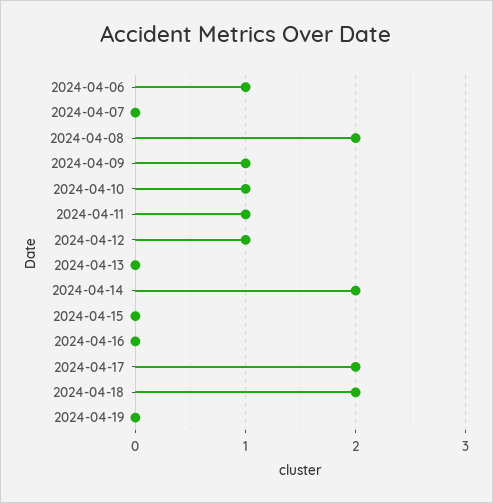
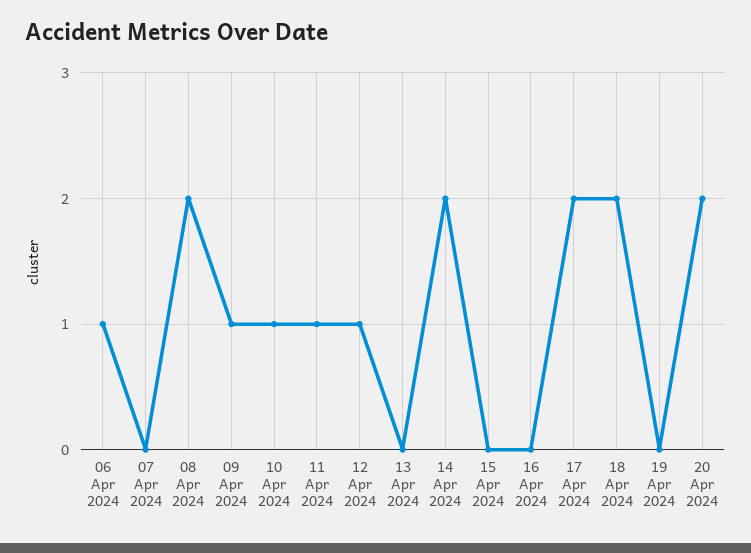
20 Apr 2024: none -> 2

